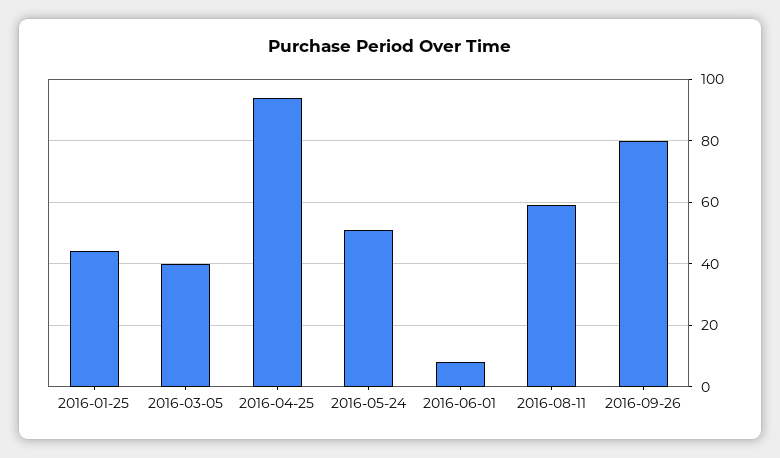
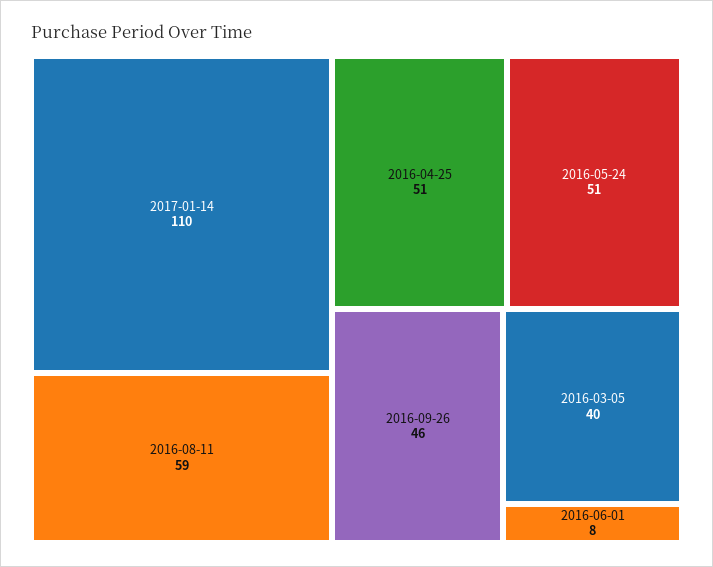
2016-01-25: 45 -> none
2016-04-25: 95 -> 51
2016-09-26: 80 -> 46
2017-01-14: none -> 110

